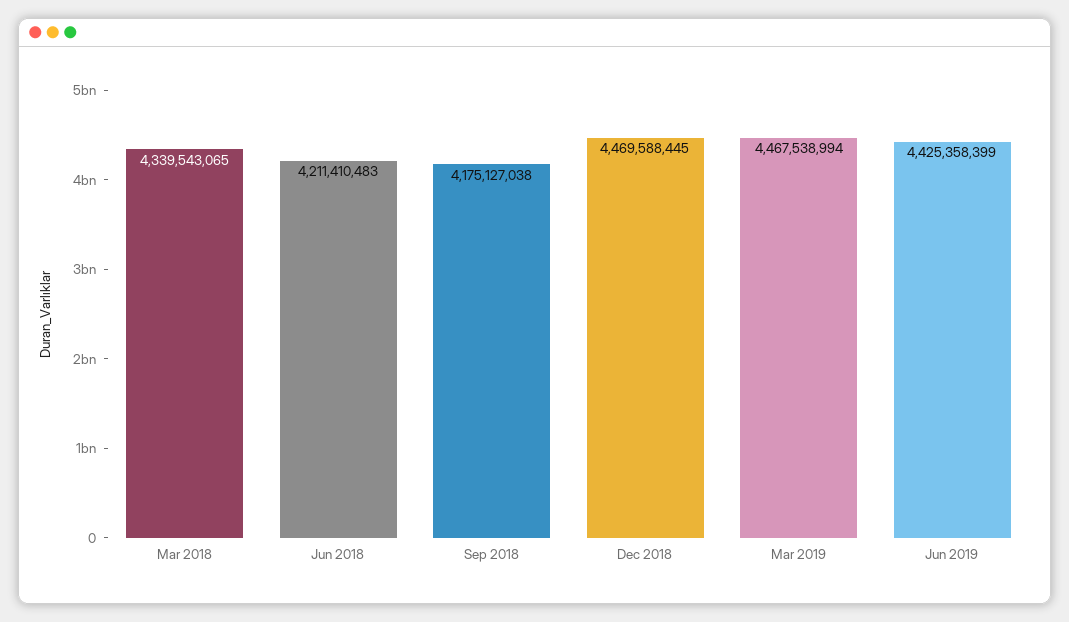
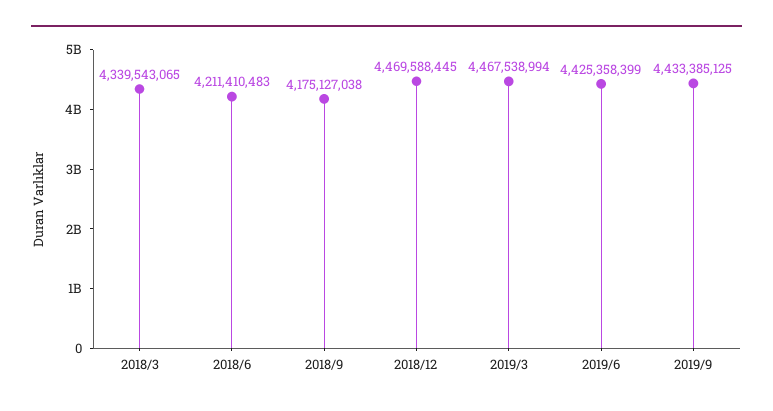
2019/9: none -> 4433385125

